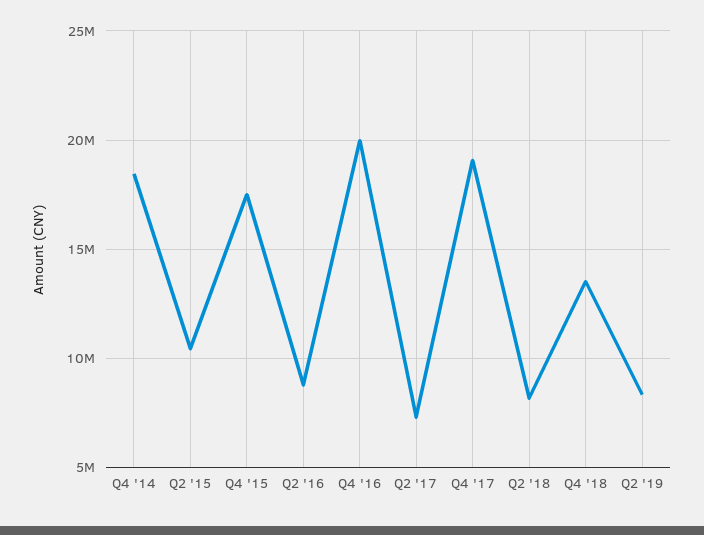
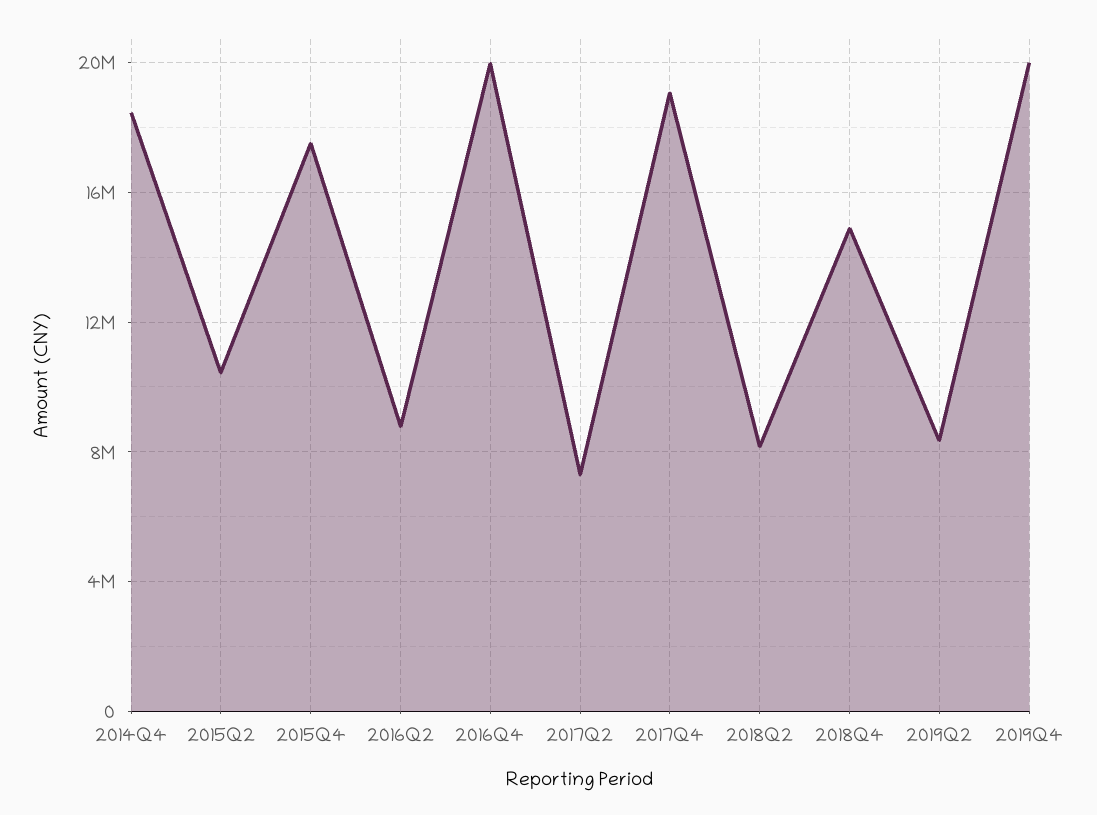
Q4 '18: 13500000 -> 15000000
2019Q4: none -> 20000000

